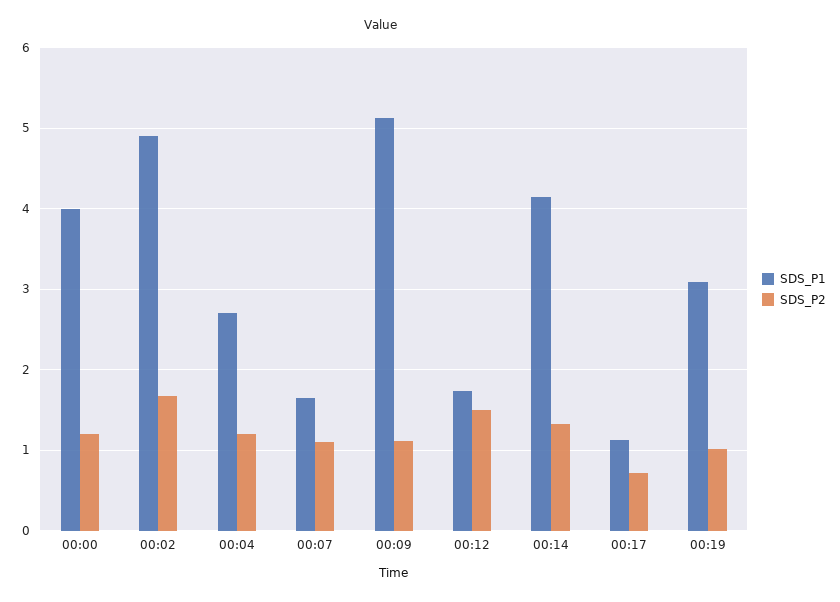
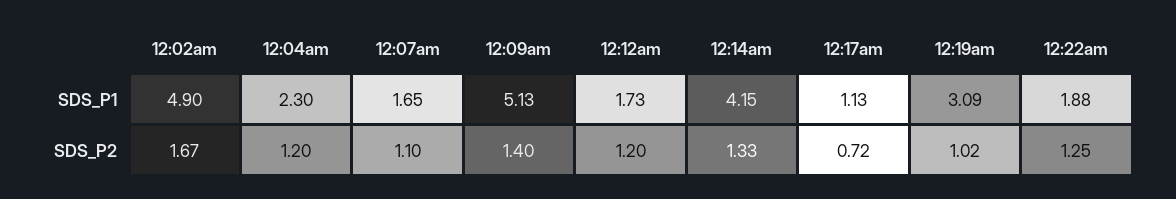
SDS_P1, 00:00: 4 -> none
SDS_P2, 00:00: 1.2 -> none
SDS_P1, 00:04: 2.7 -> 2.3
SDS_P2, 00:09: 1.1 -> 1.4
SDS_P2, 00:12: 1.5 -> 1.2
SDS_P1, 12:22am: none -> 1.88
SDS_P2, 12:22am: none -> 1.25

